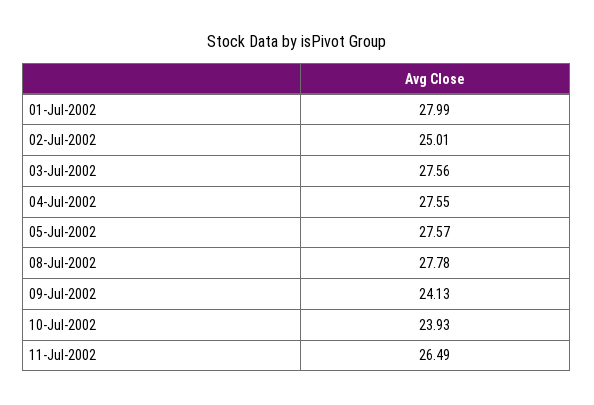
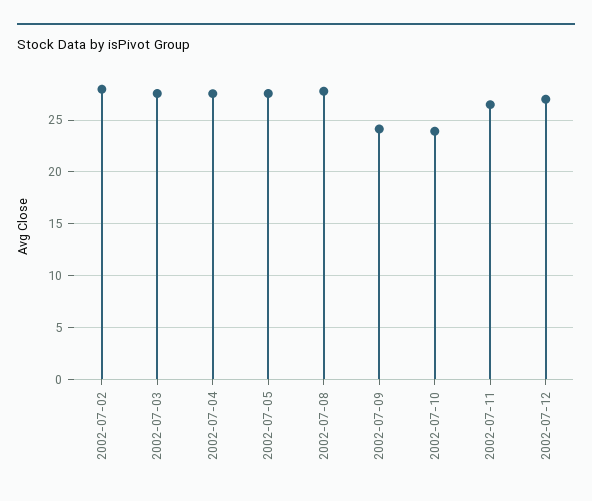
01-Jul-2002: 27.99 -> none
02-Jul-2002: 25.01 -> 28
2002-07-12: none -> 27

